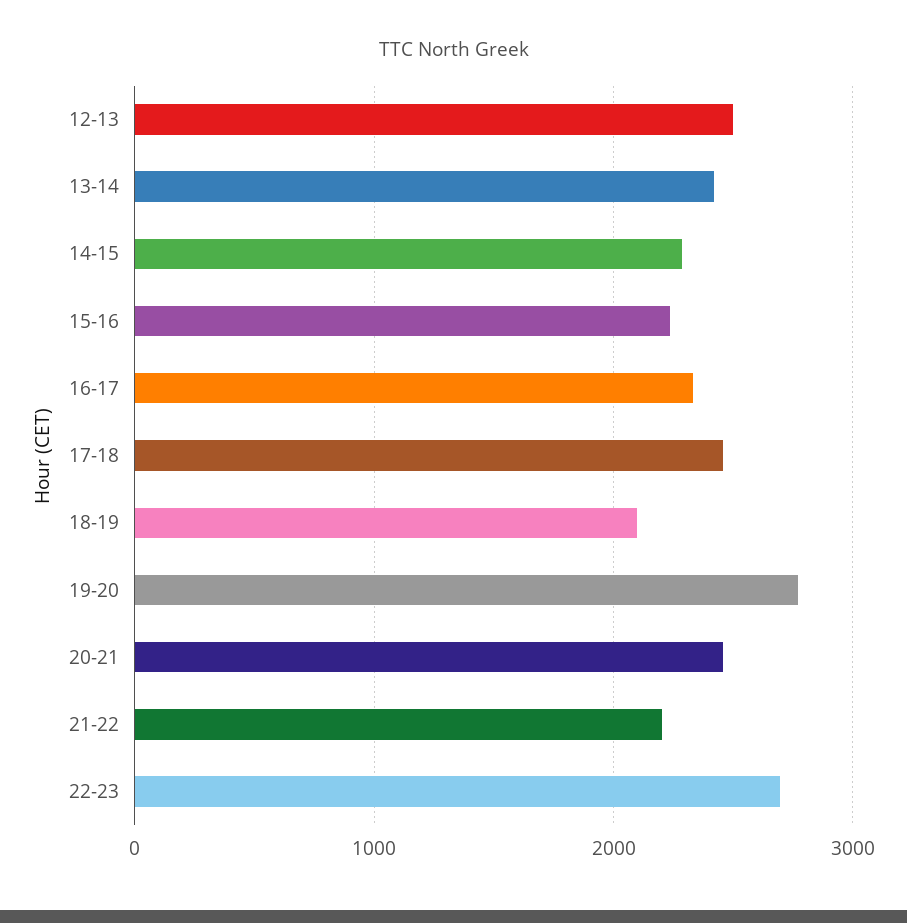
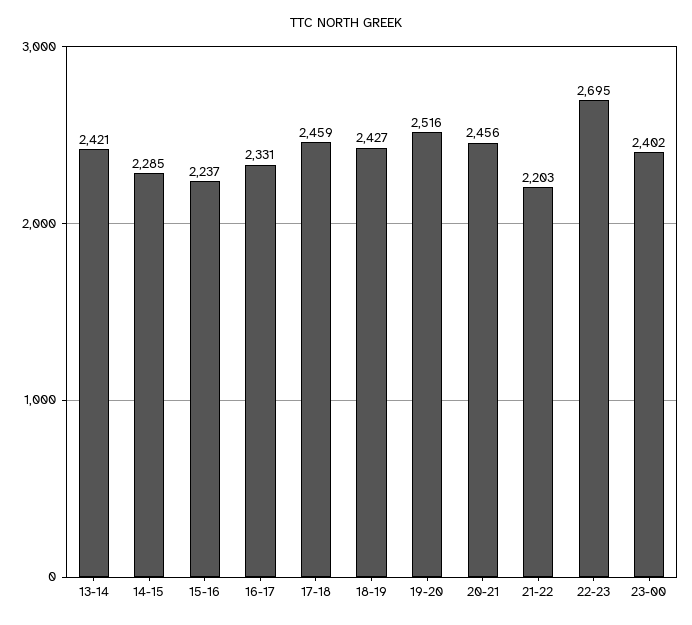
12-13: 2500 -> none
18-19: 2100 -> 2427
19-20: 2800 -> 2516
23-00: none -> 2402

